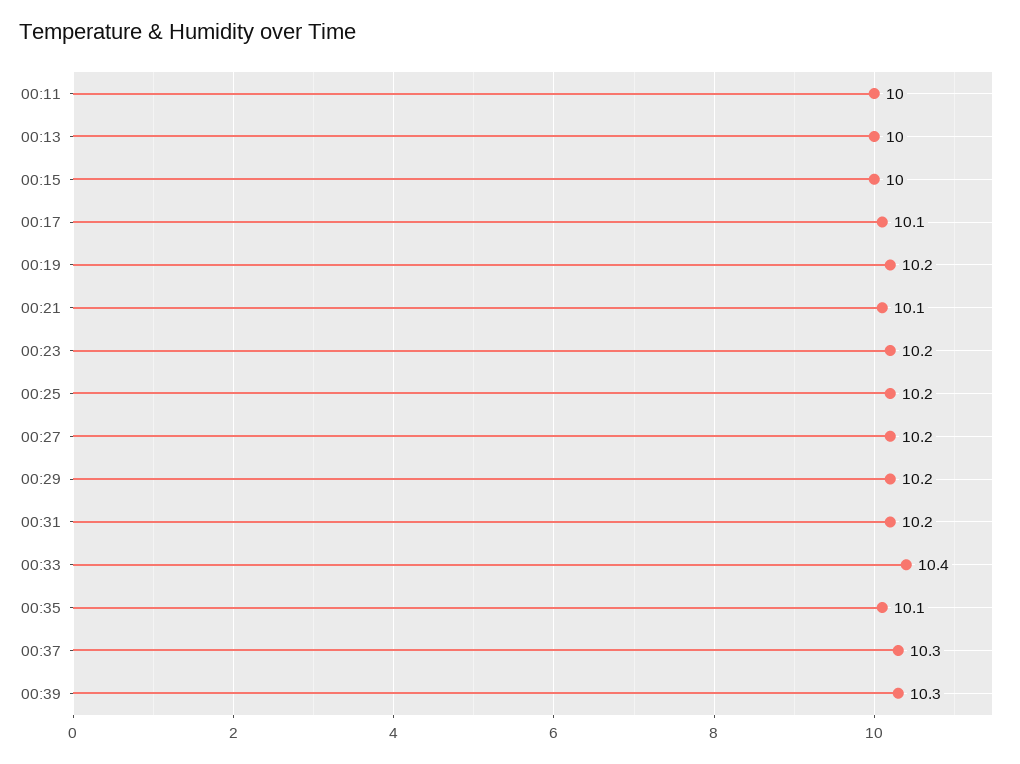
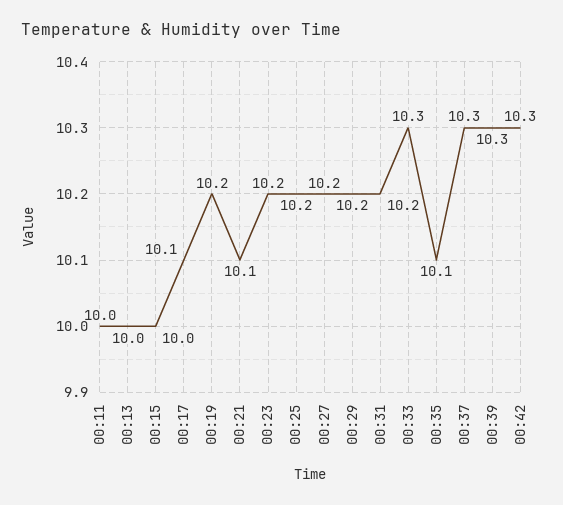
00:33: 10.4 -> 10.3
00:42: none -> 10.3

